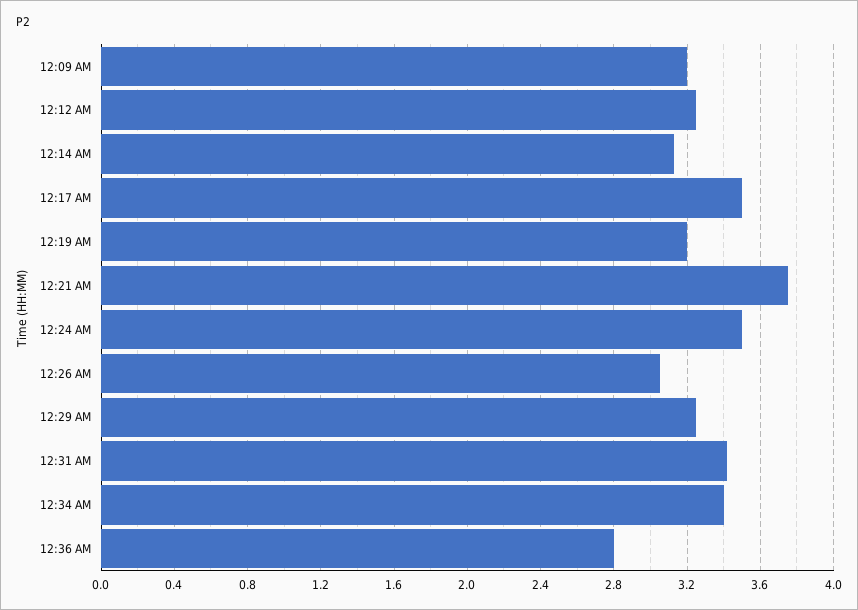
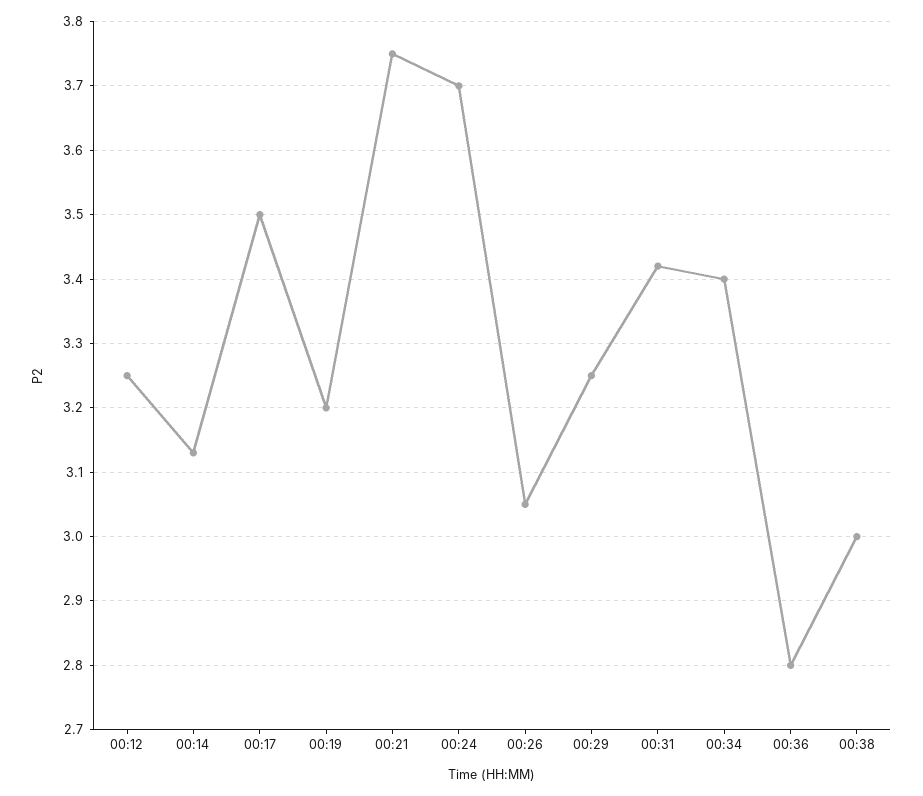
12:09 AM: 3.2 -> none
12:24 AM: 3.5 -> 3.7
00:38: none -> 3

